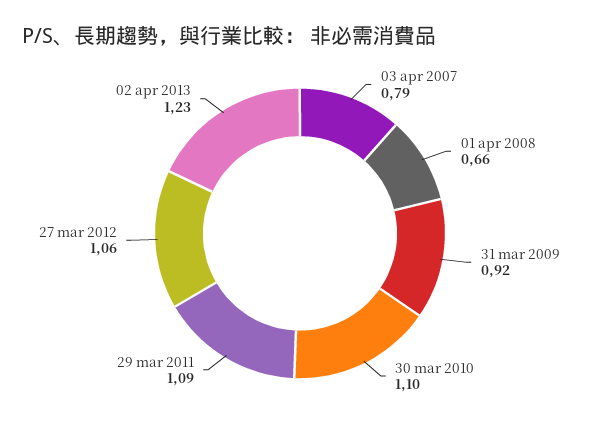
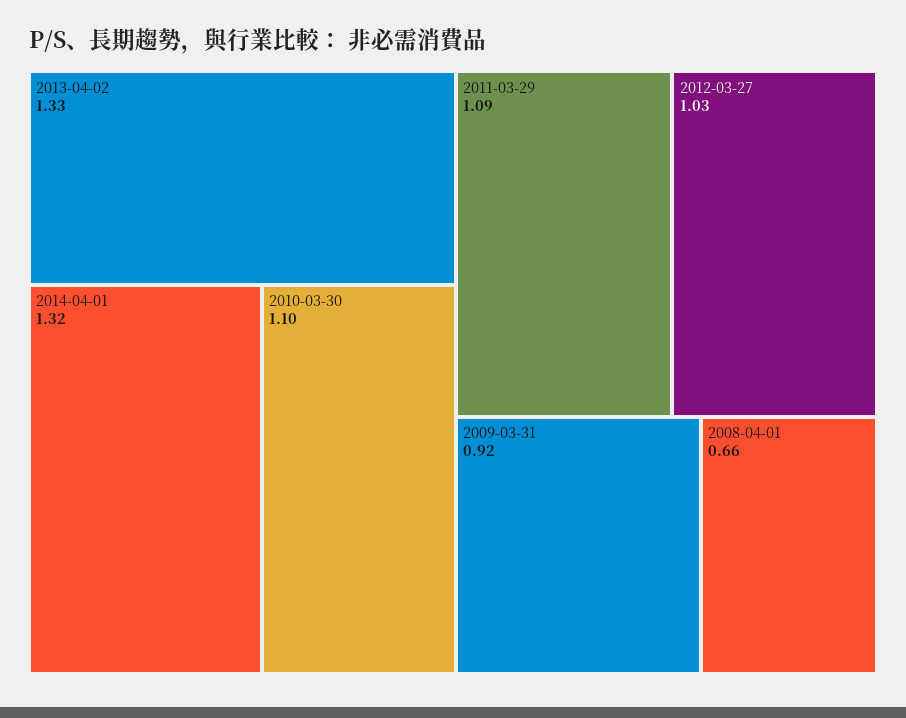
03 apr 2007: 0.79 -> none
27 mar 2012: 1.06 -> 1.03
02 apr 2013: 1.23 -> 1.33
2014-04-01: none -> 1.32

